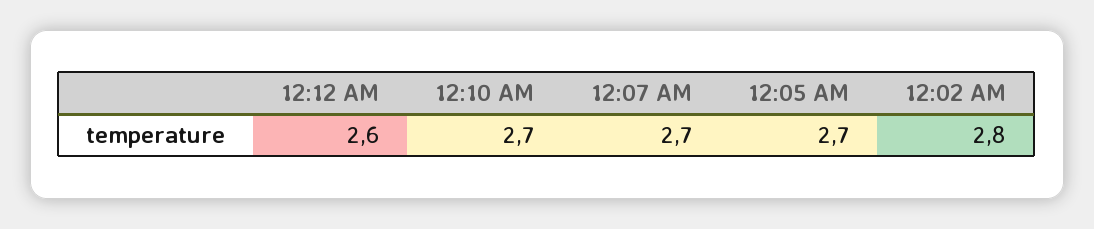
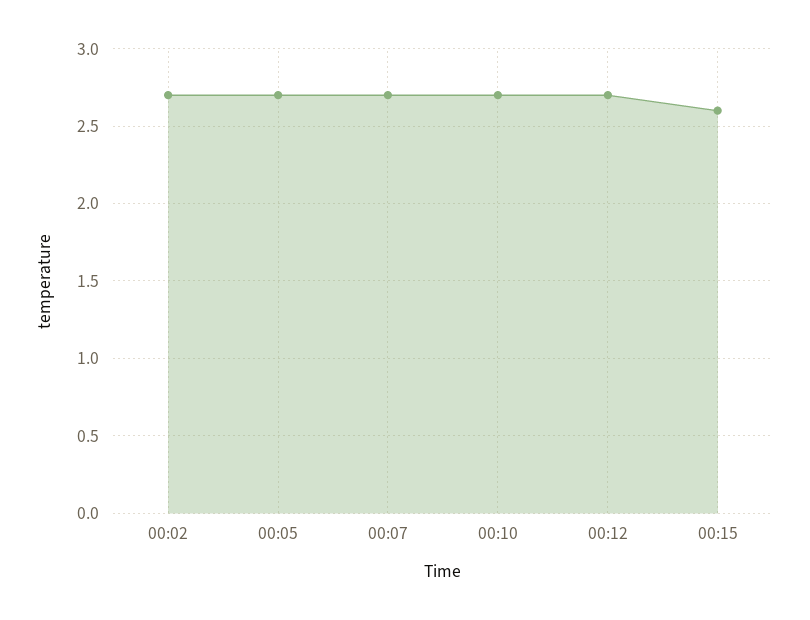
12:12 AM: 2.6 -> 2.7
12:02 AM: 2.8 -> 2.7
00:15: none -> 2.6

